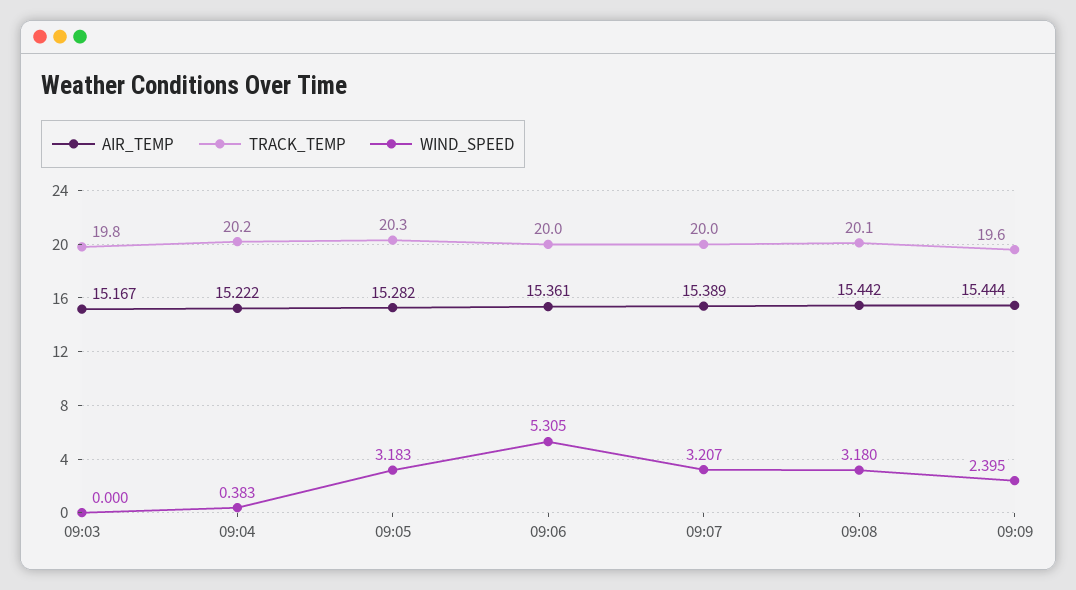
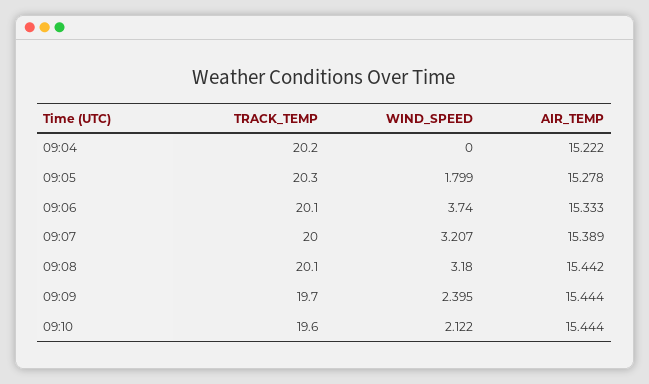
AIR_TEMP, 09:03: 15.167 -> none
TRACK_TEMP, 09:03: 19.8 -> none
WIND_SPEED, 09:03: 0 -> none
WIND_SPEED, 09:04: 0.383 -> 0
AIR_TEMP, 09:05: 15.282 -> 15.278
WIND_SPEED, 09:05: 3.183 -> 1.799
AIR_TEMP, 09:06: 15.361 -> 15.333
TRACK_TEMP, 09:06: 20 -> 20.1
WIND_SPEED, 09:06: 5.305 -> 3.74
TRACK_TEMP, 09:09: 19.6 -> 19.7
TRACK_TEMP, 09:10: none -> 19.6
WIND_SPEED, 09:10: none -> 2.122
AIR_TEMP, 09:10: none -> 15.444

